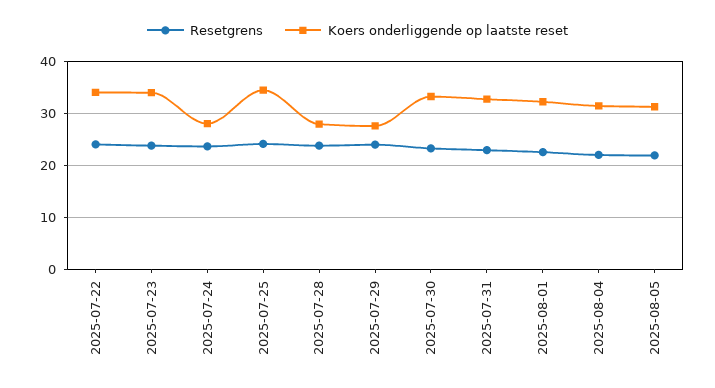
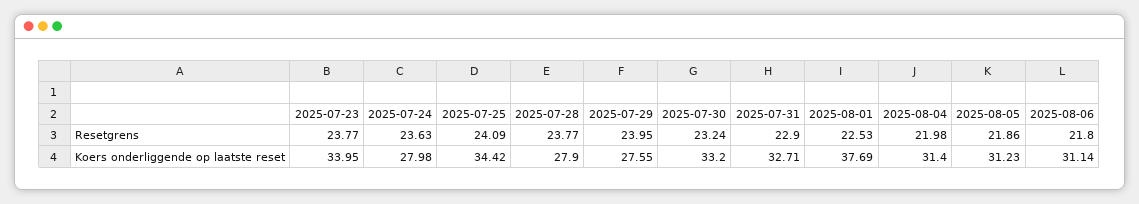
Resetgrens, 2025-07-22: 24 -> none
Koers onderliggende op laatste reset, 2025-07-22: 34 -> none
Koers onderliggende op laatste reset, 2025-08-01: 32 -> 37.69
Resetgrens, 2025-08-06: none -> 21.8
Koers onderliggende op laatste reset, 2025-08-06: none -> 31.14

